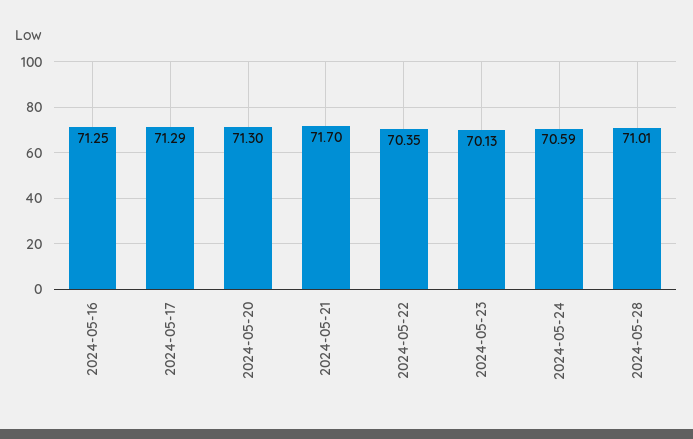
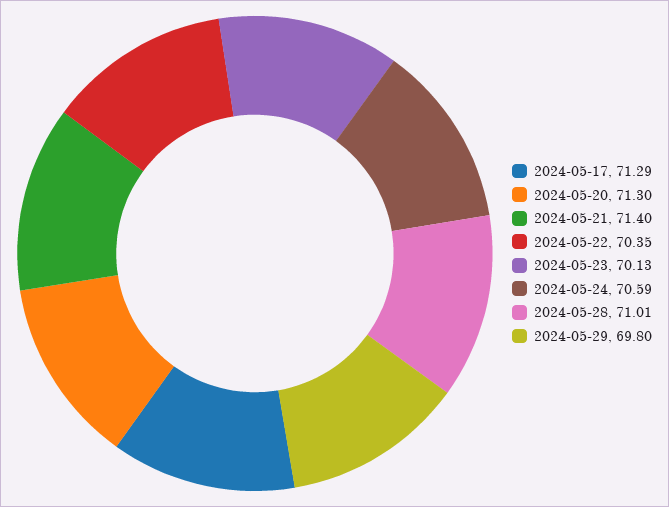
2024-05-16: 71.25 -> none
2024-05-21: 71.7 -> 71.4
2024-05-29: none -> 69.8

